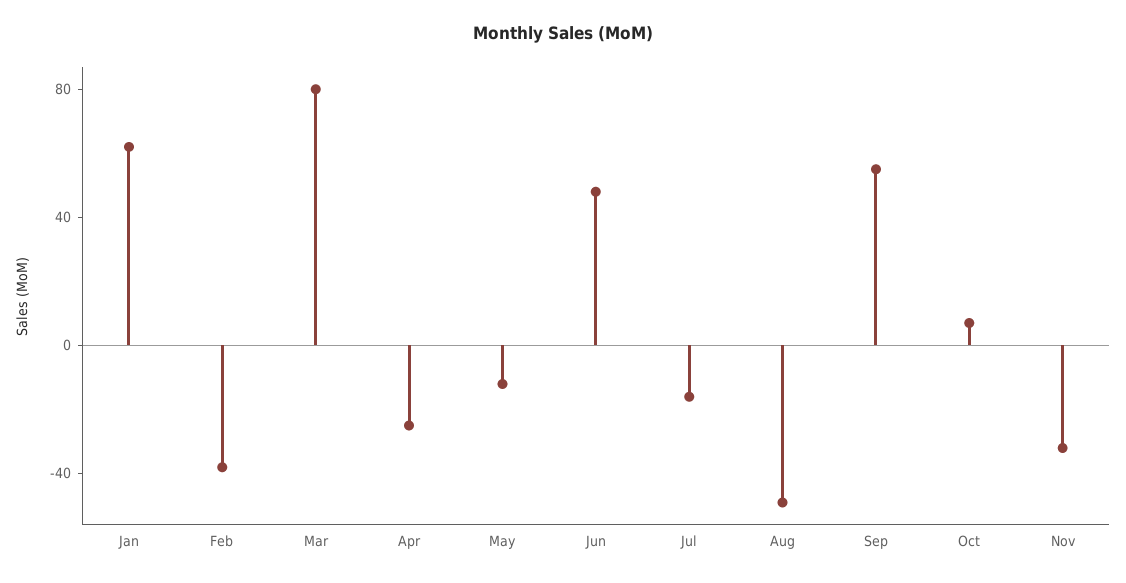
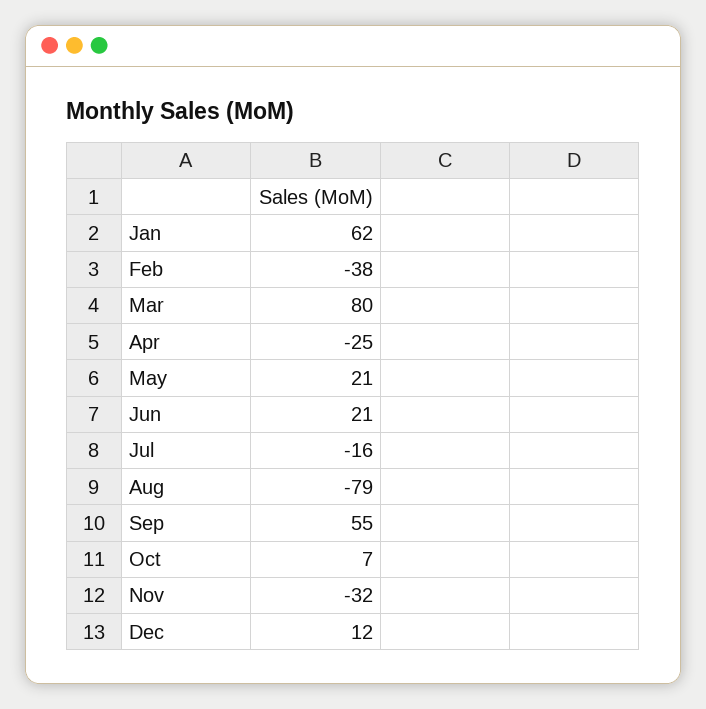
May: -10 -> 21
Jun: 50 -> 21
Aug: -50 -> -79
Dec: none -> 12

